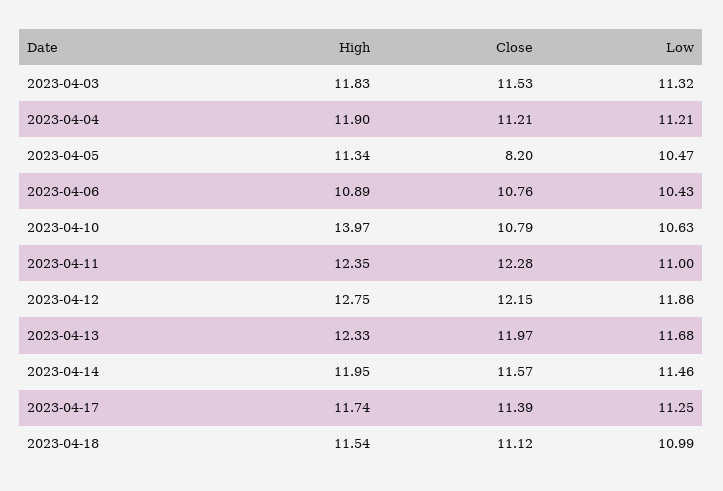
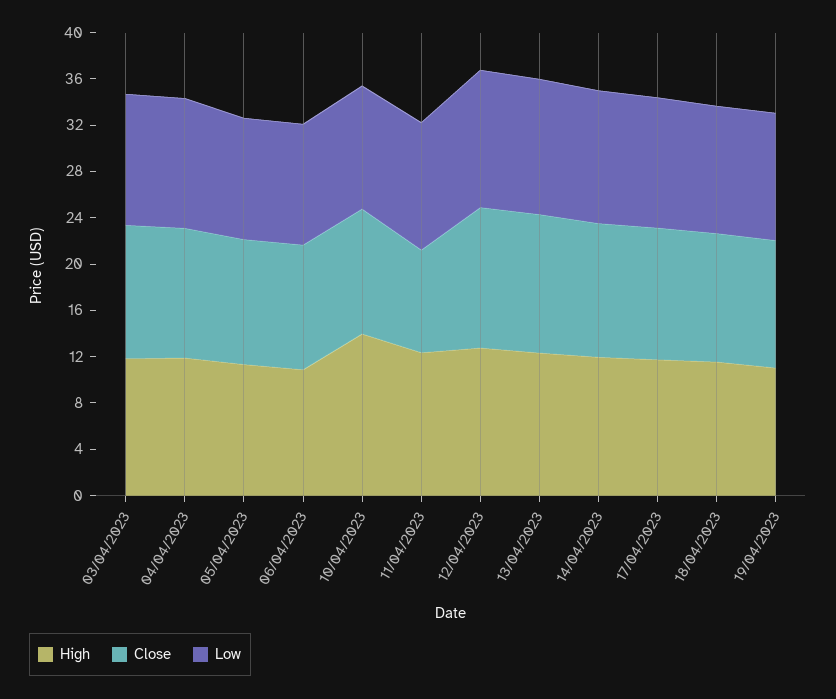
Close, 2023-04-05: 8.2 -> 11
Close, 2023-04-11: 12.28 -> 9
High, 19/04/2023: none -> 11
Close, 19/04/2023: none -> 11
Low, 19/04/2023: none -> 11

